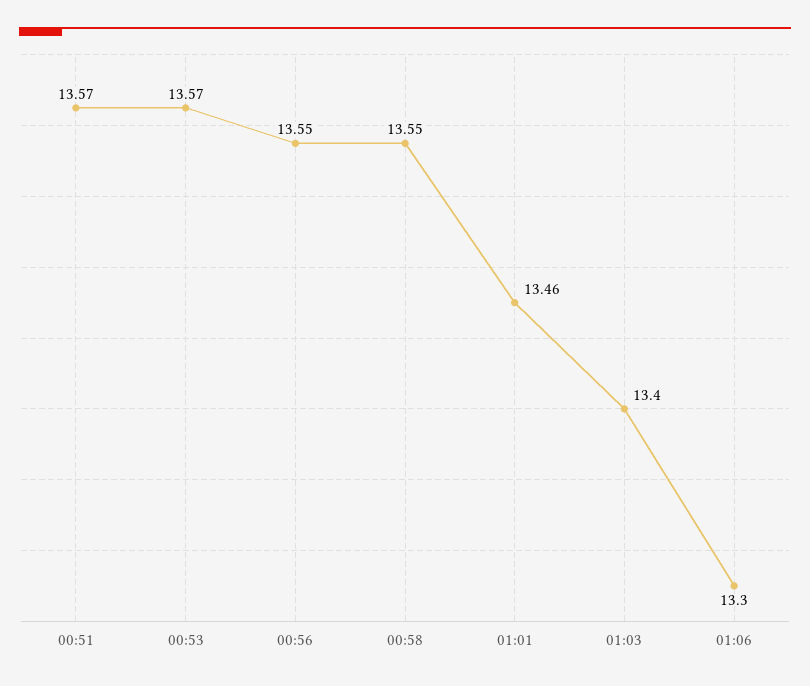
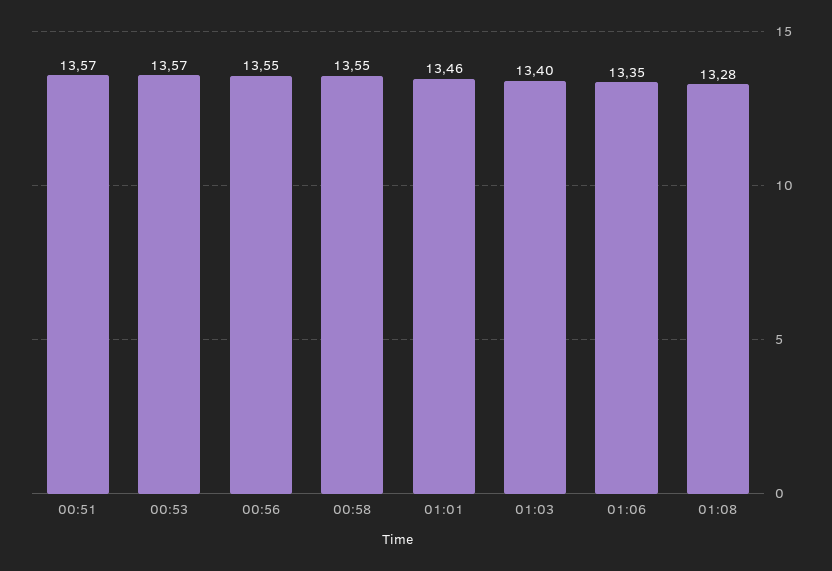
01:06: 13.3 -> 13.35
01:08: none -> 13.28

